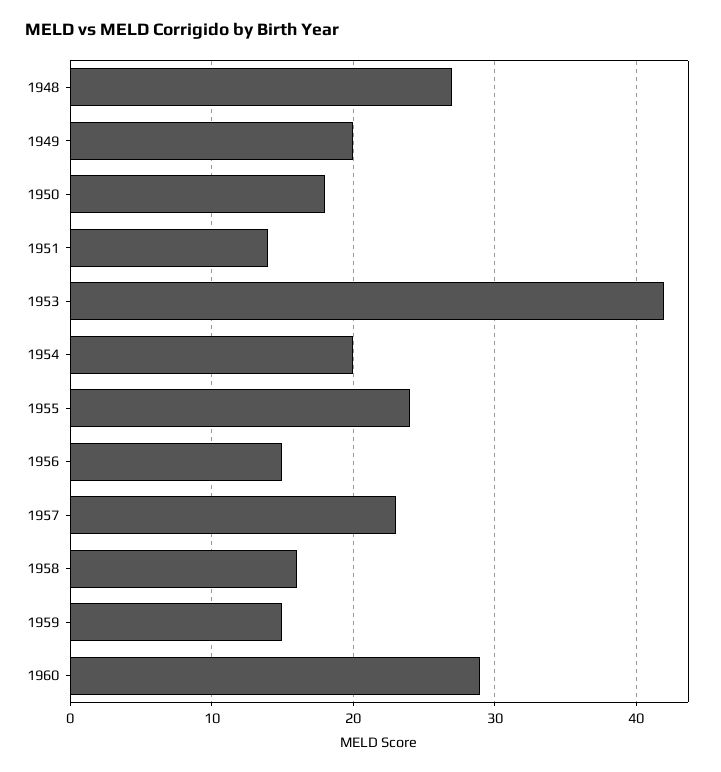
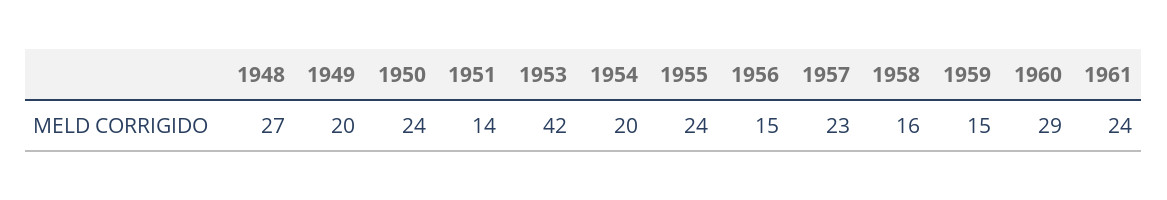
1950: 18 -> 24
1961: none -> 24

